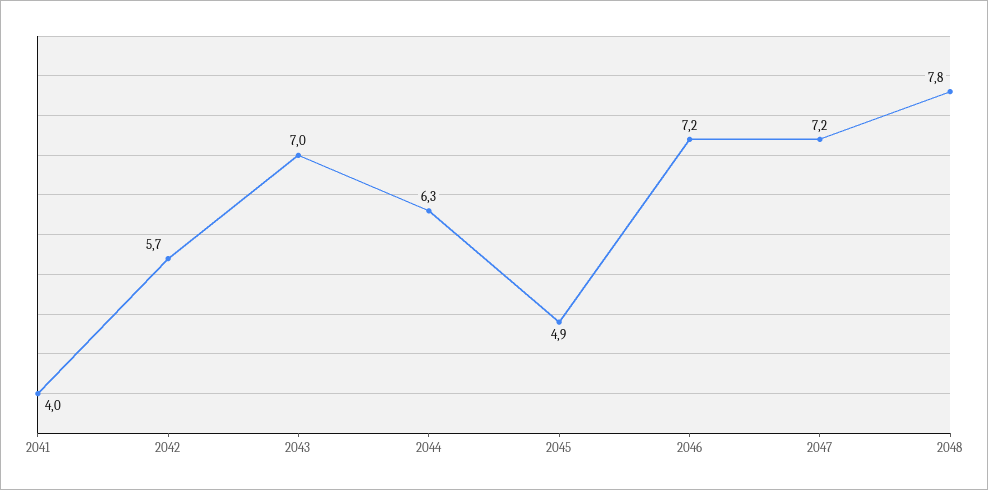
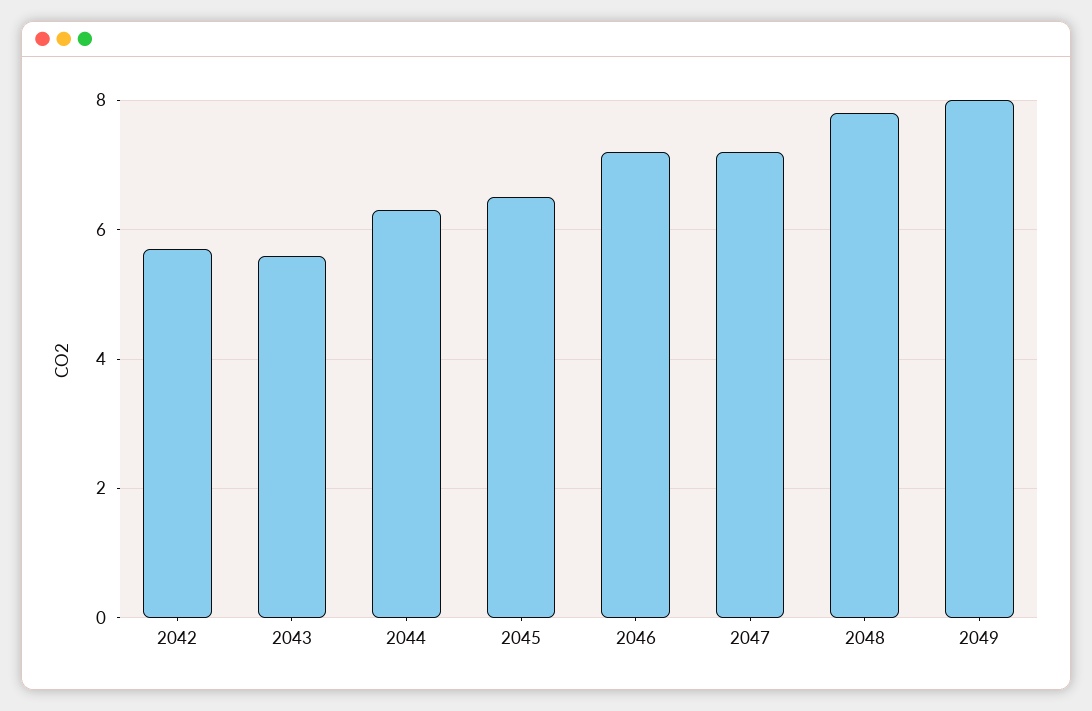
2041: 4 -> none
2043: 7 -> 5.5
2045: 4.9 -> 6.5
2049: none -> 8

